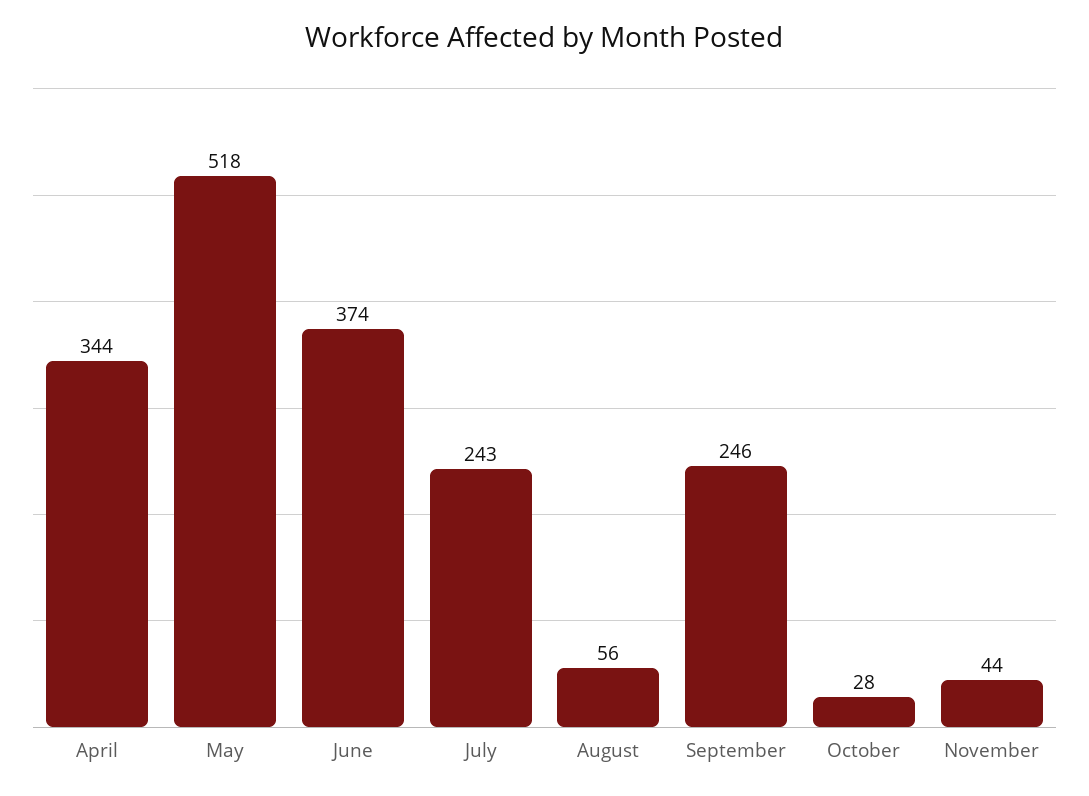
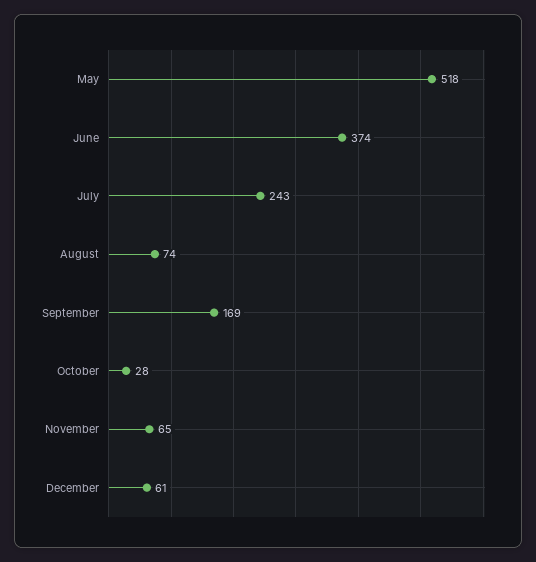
April: 344 -> none
August: 56 -> 74
September: 246 -> 169
November: 44 -> 65
December: none -> 61

